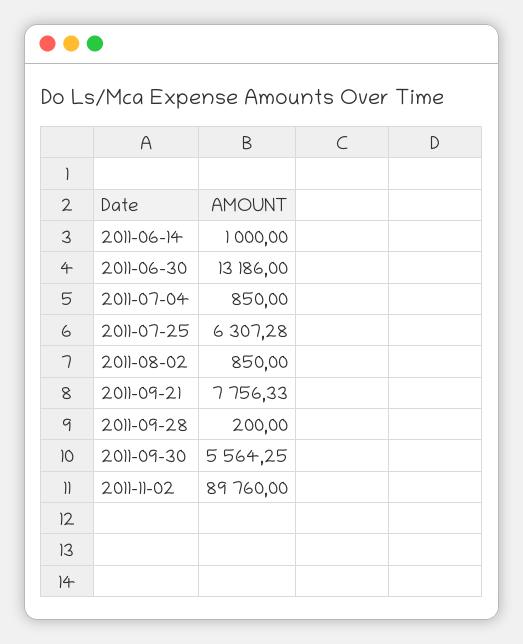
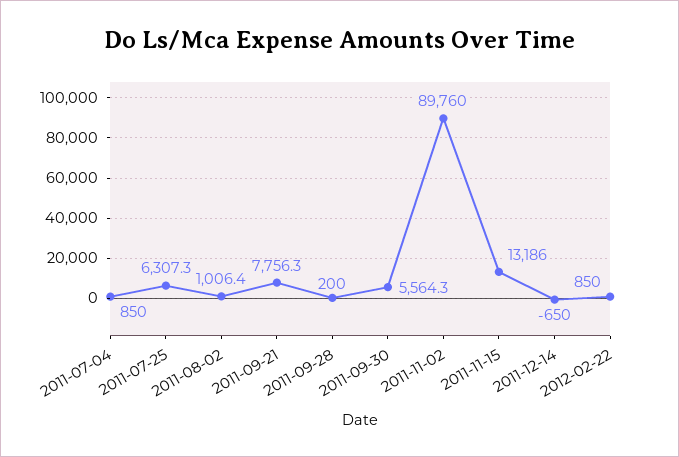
2011-06-14: 1000 -> none
2011-06-30: 13186 -> none
2011-08-02: 850 -> 1006.4
2011-11-15: none -> 13186
2011-12-14: none -> -650
2012-02-22: none -> 850

